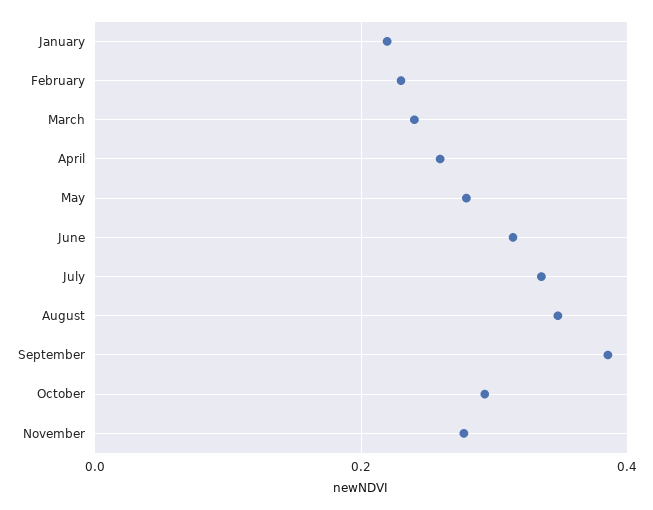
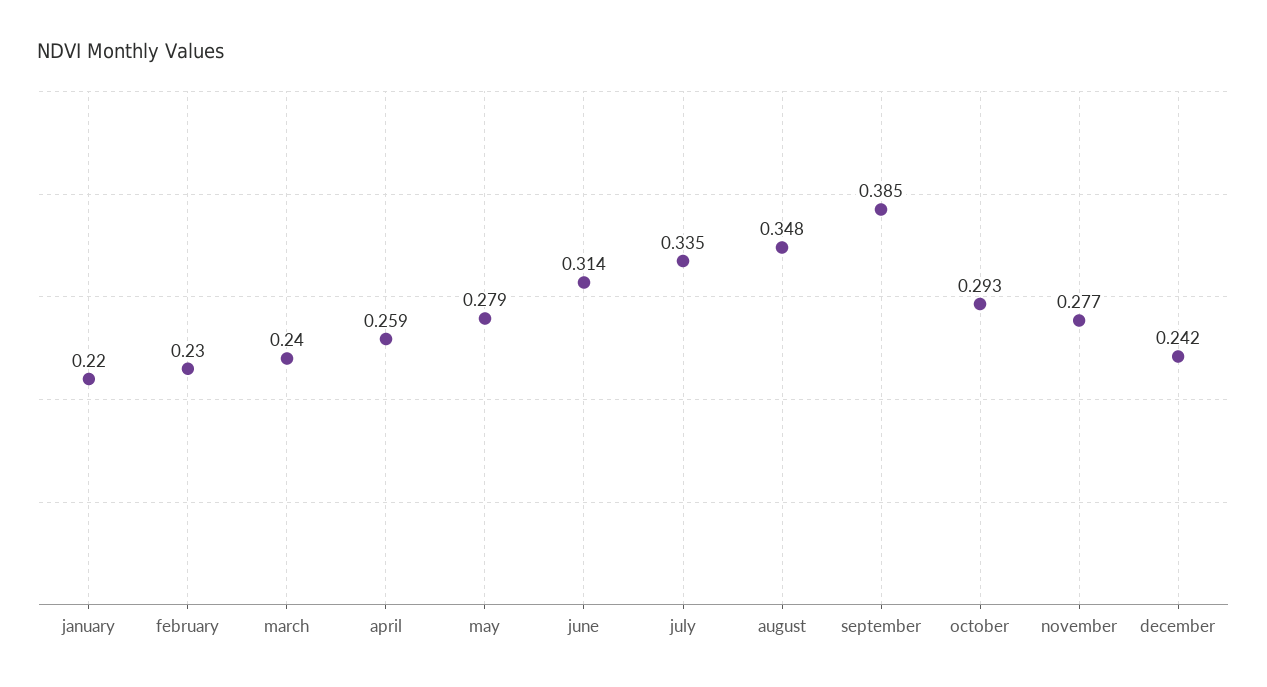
december: none -> 0.242

